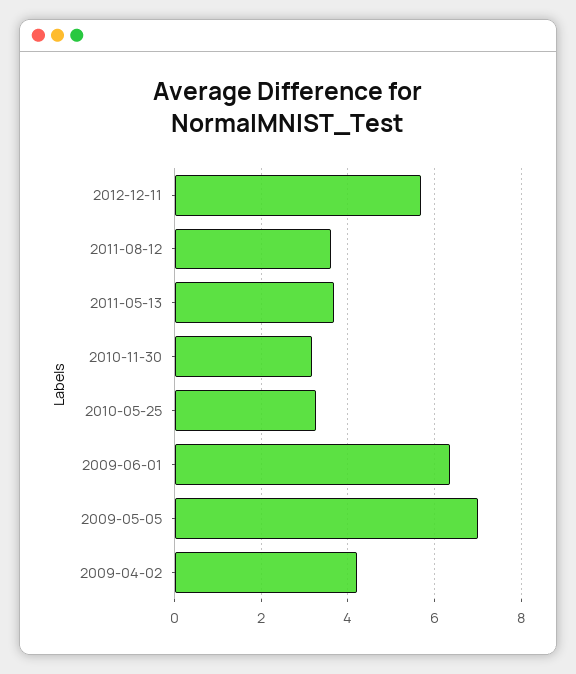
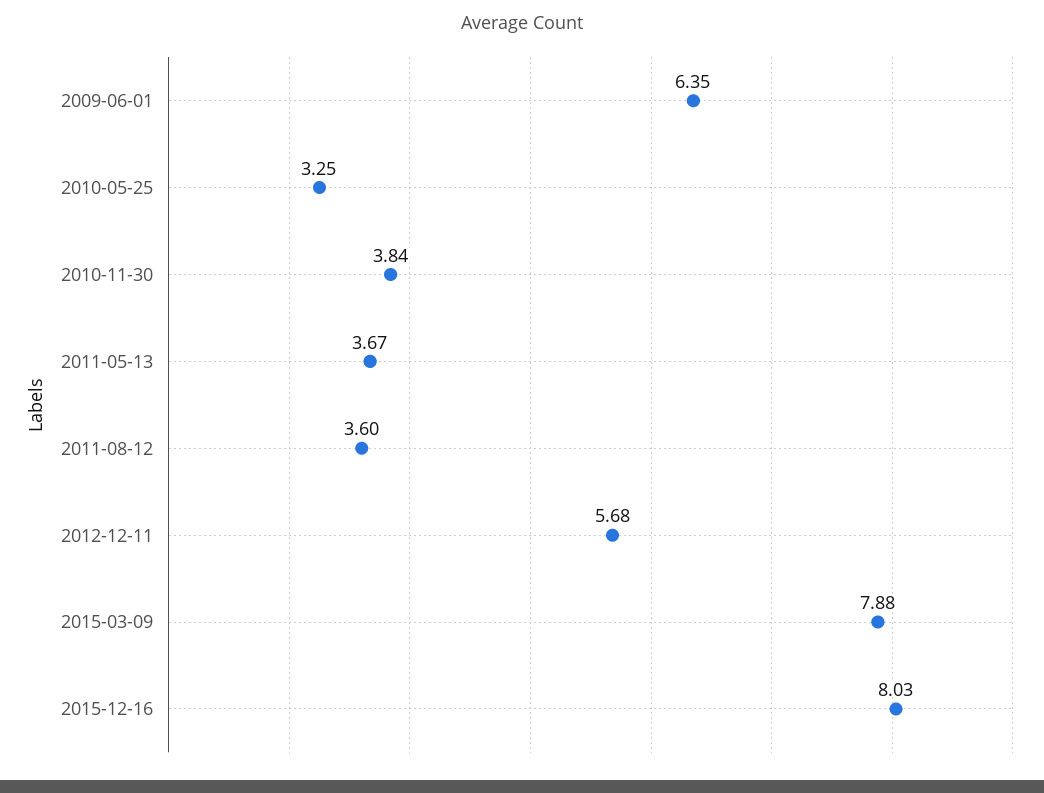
2010-11-30: 3.2 -> 3.84
2009-05-05: 7 -> none
2009-04-02: 4.2 -> none
2015-03-09: none -> 7.88
2015-12-16: none -> 8.03

